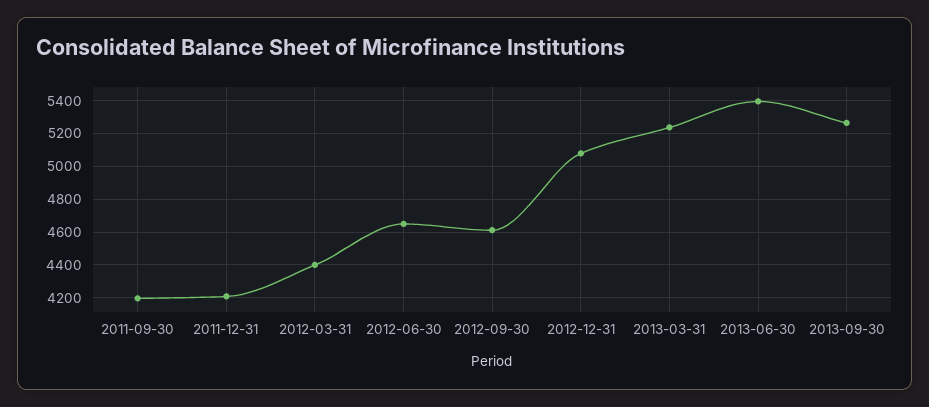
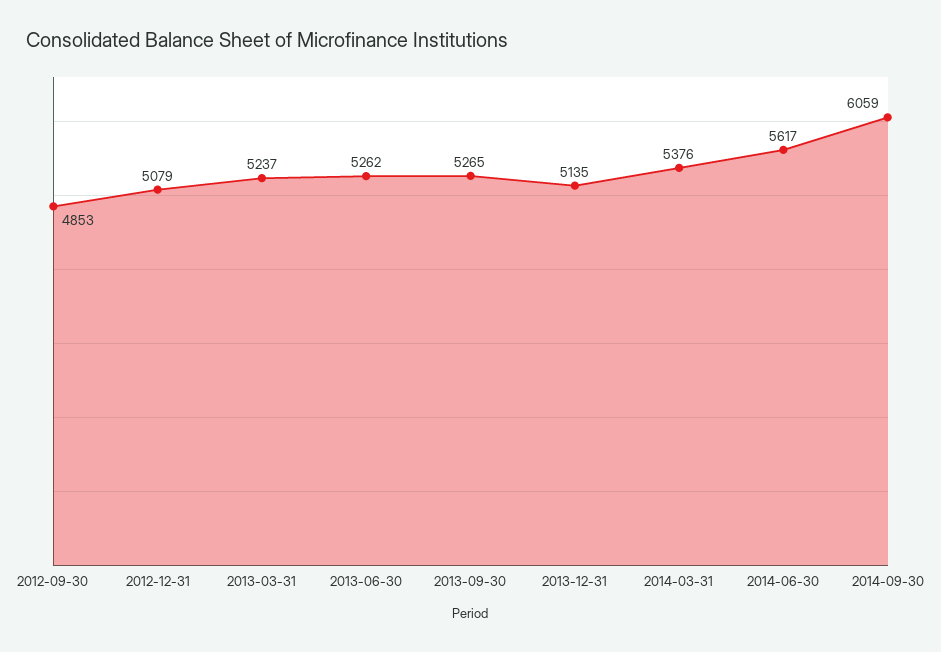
2011-09-30: 4200 -> none
2011-12-31: 4200 -> none
2012-03-31: 4400 -> none
2012-06-30: 4650 -> none
2012-09-30: 4600 -> 4853
2013-06-30: 5400 -> 5262
2013-12-31: none -> 5135
2014-03-31: none -> 5376
2014-06-30: none -> 5617
2014-09-30: none -> 6059

